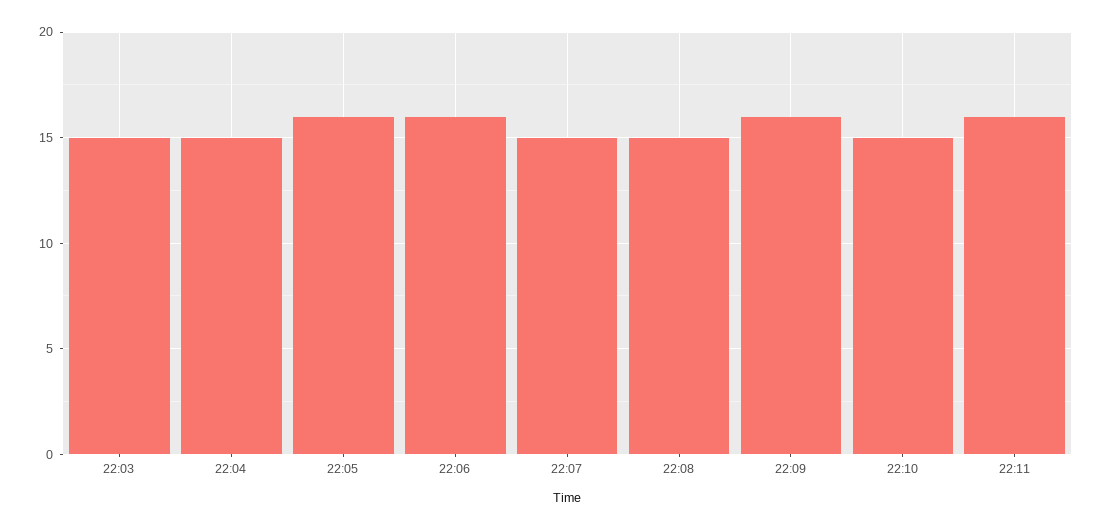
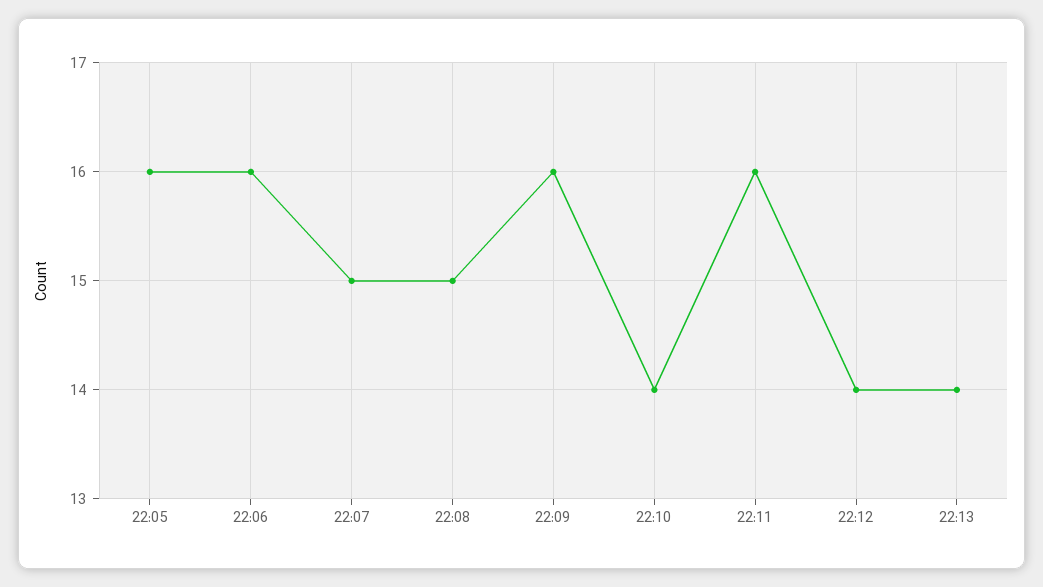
22:03: 15 -> none
22:04: 15 -> none
22:10: 15 -> 14
22:12: none -> 14
22:13: none -> 14

